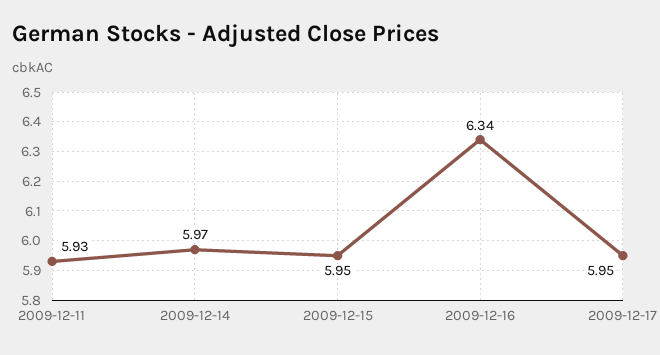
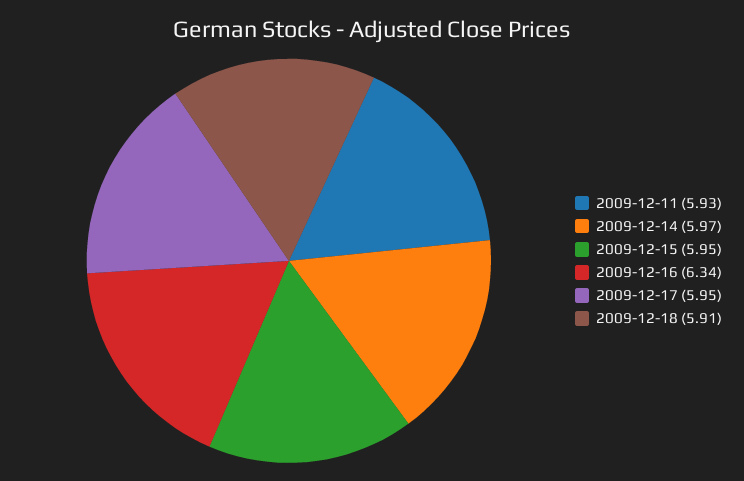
2009-12-18: none -> 5.91

